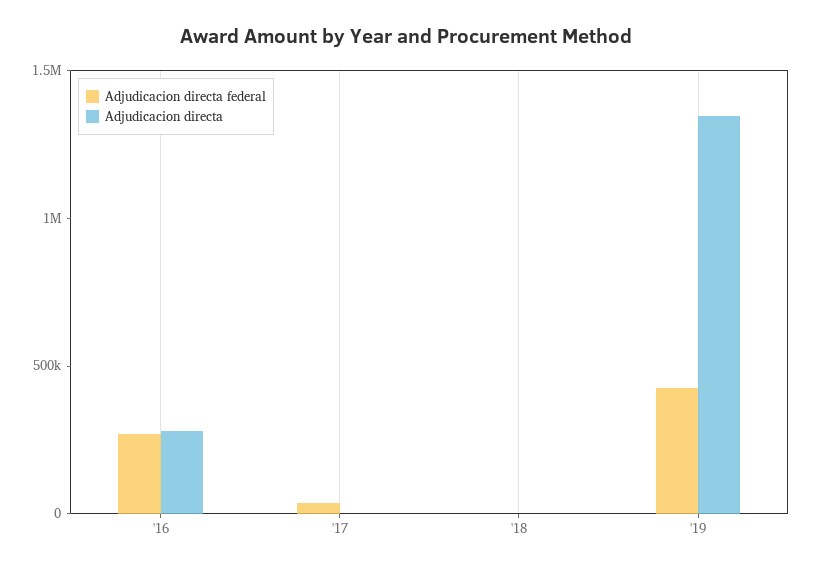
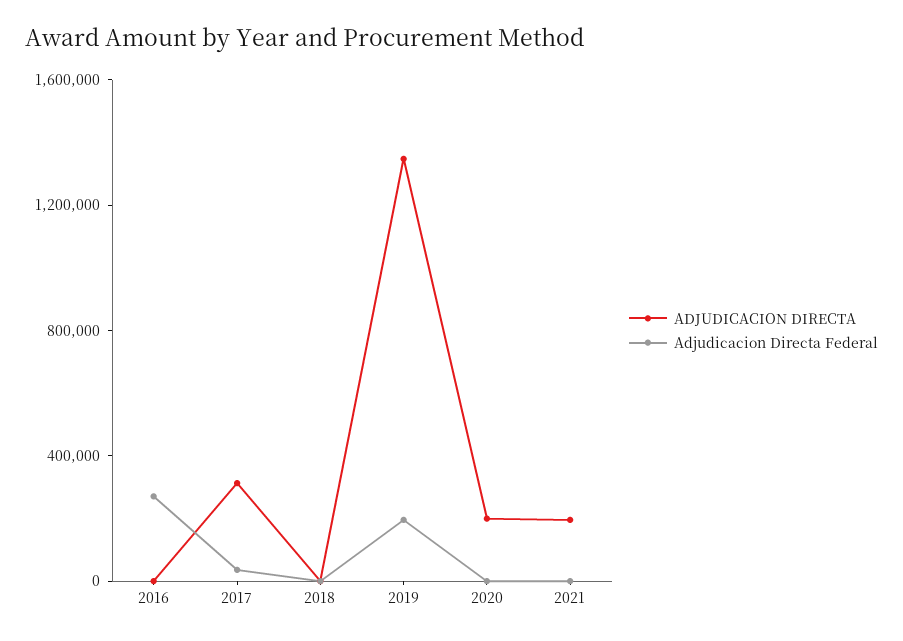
Adjudicacion directa, '16: 300000 -> 0
Adjudicacion directa, '17: 0 -> 300000
Adjudicacion directa federal, '19: 400000 -> 200000
Adjudicacion directa, 2020: none -> 200000
Adjudicacion directa federal, 2020: none -> 0
Adjudicacion directa, 2021: none -> 200000
Adjudicacion directa federal, 2021: none -> 0

